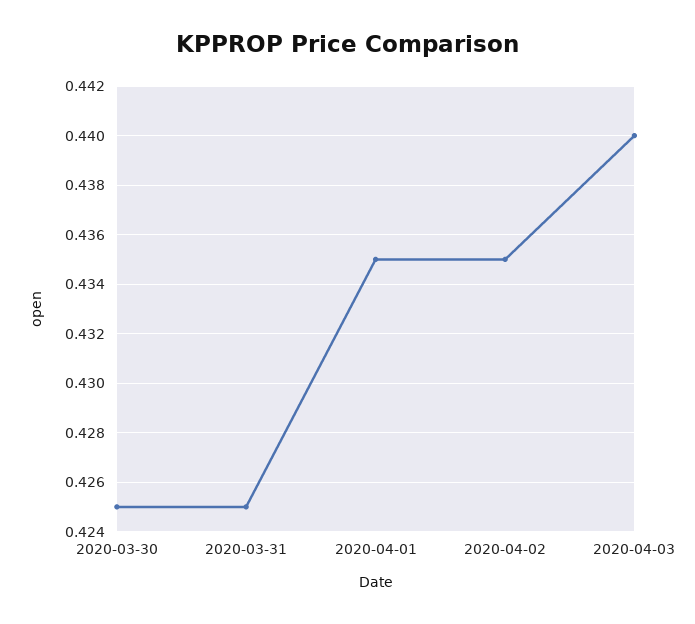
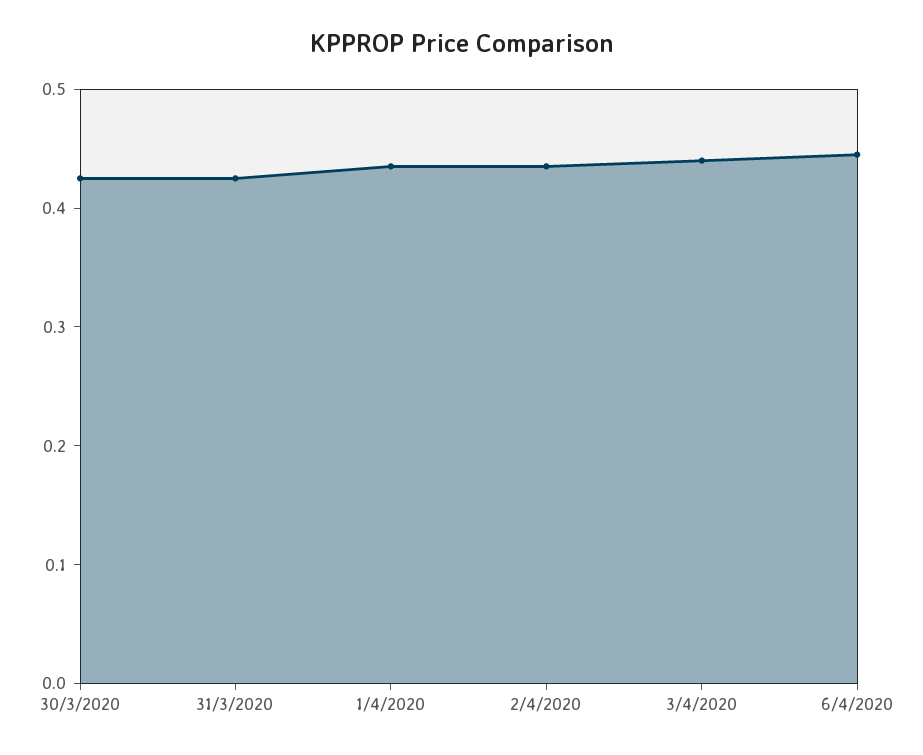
6/4/2020: none -> 0.44

